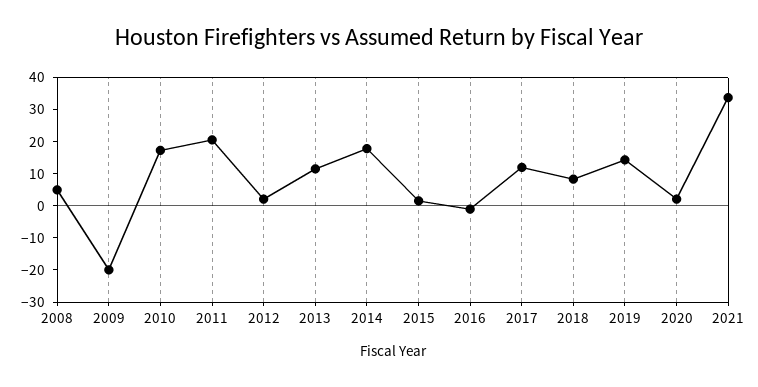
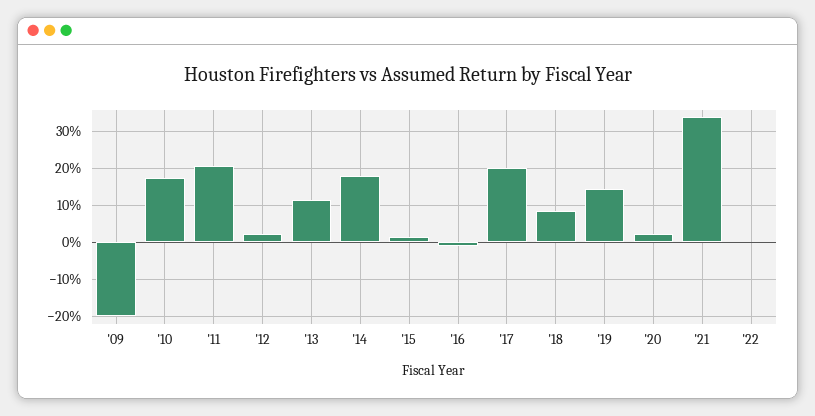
2008: 5 -> none
2017: 12.5 -> 20
'22: none -> 0

